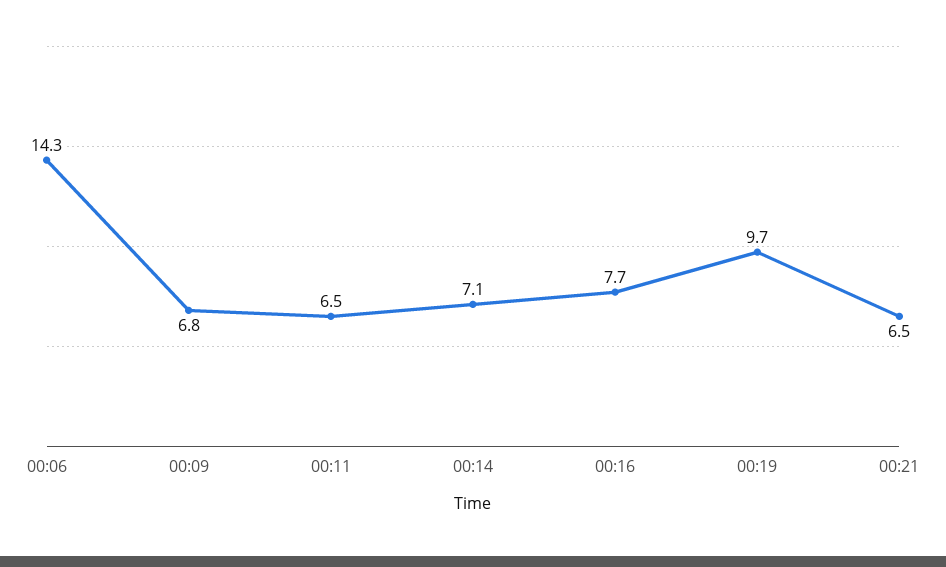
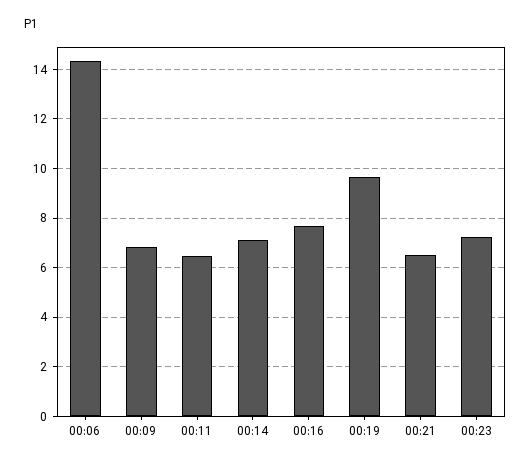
00:23: none -> 7.25

